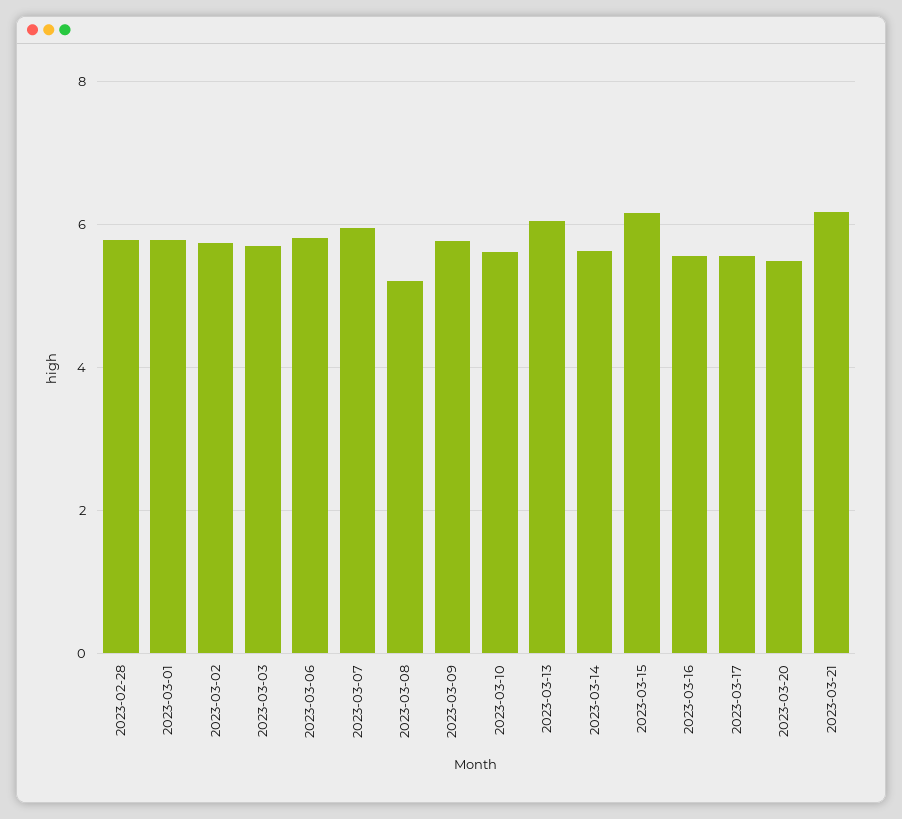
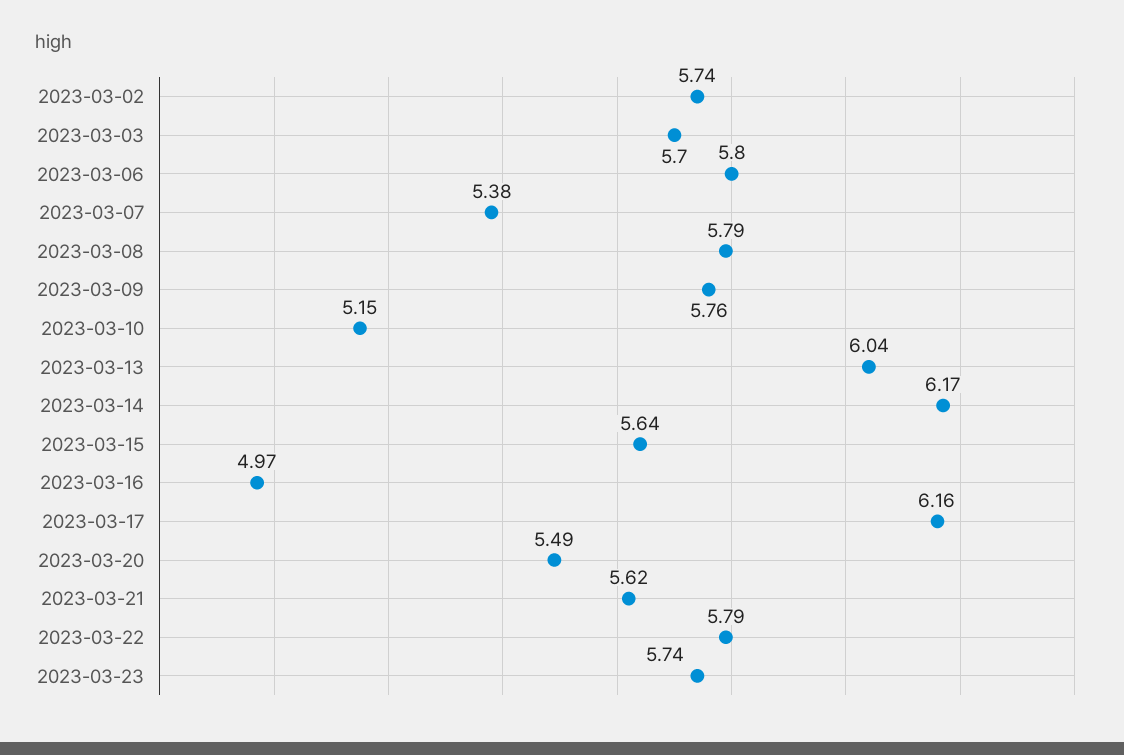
2023-02-28: 5.8 -> none
2023-03-01: 5.8 -> none
2023-03-07: 6 -> 5.38
2023-03-08: 5.2 -> 5.79
2023-03-10: 5.6 -> 5.15
2023-03-14: 5.6 -> 6.17
2023-03-15: 6.2 -> 5.64
2023-03-16: 5.6 -> 4.97
2023-03-17: 5.6 -> 6.16
2023-03-21: 6.2 -> 5.62
2023-03-22: none -> 5.79
2023-03-23: none -> 5.74

